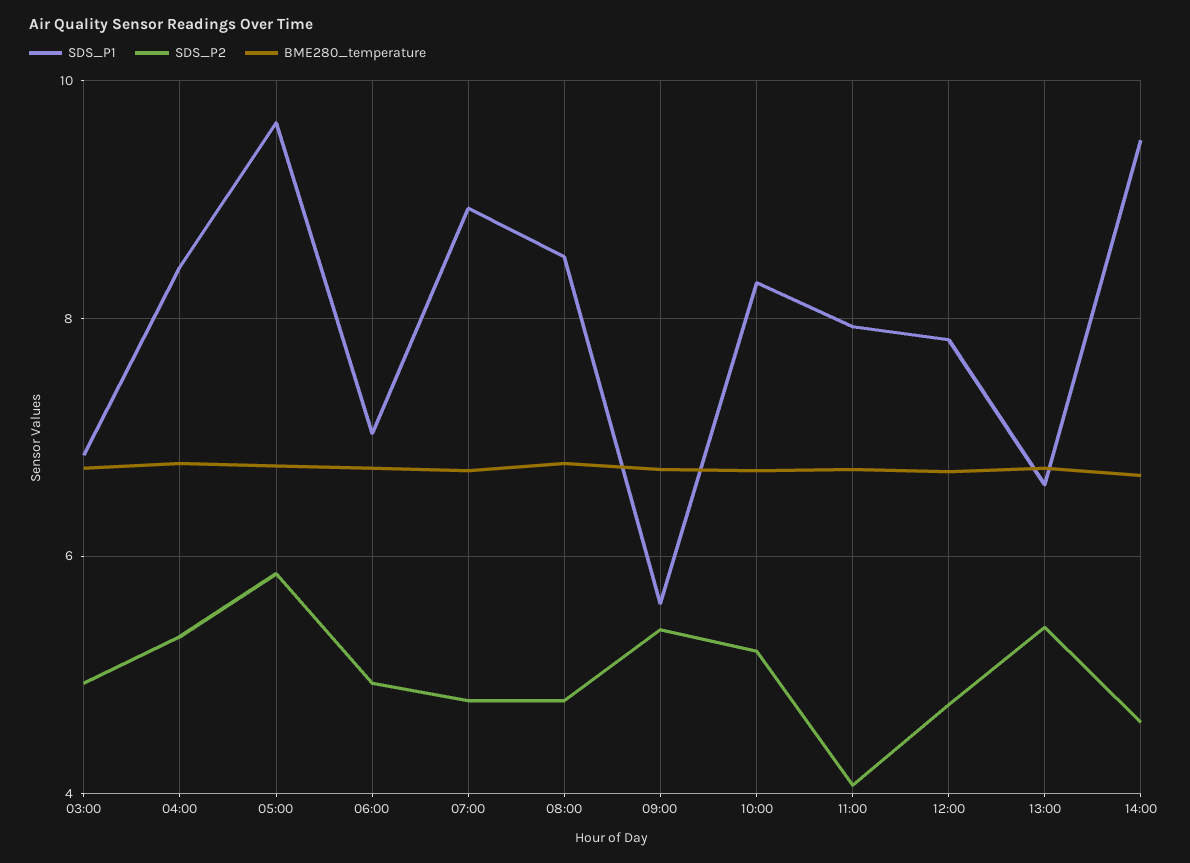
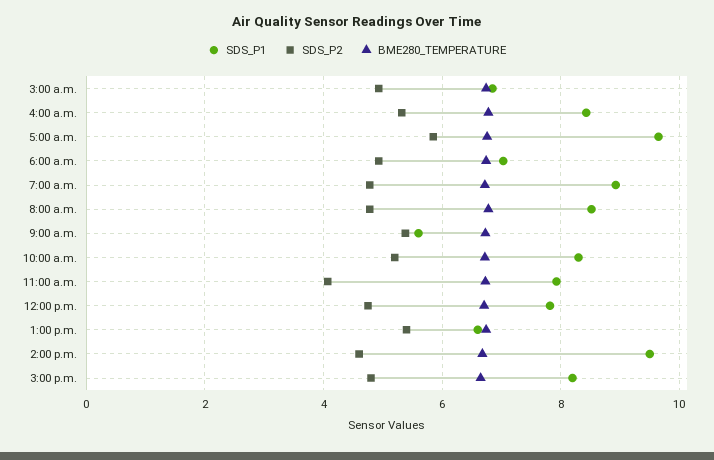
SDS_P1, 3:00 p.m.: none -> 8.2
SDS_P2, 3:00 p.m.: none -> 4.8
BME280_temperature, 3:00 p.m.: none -> 6.6

